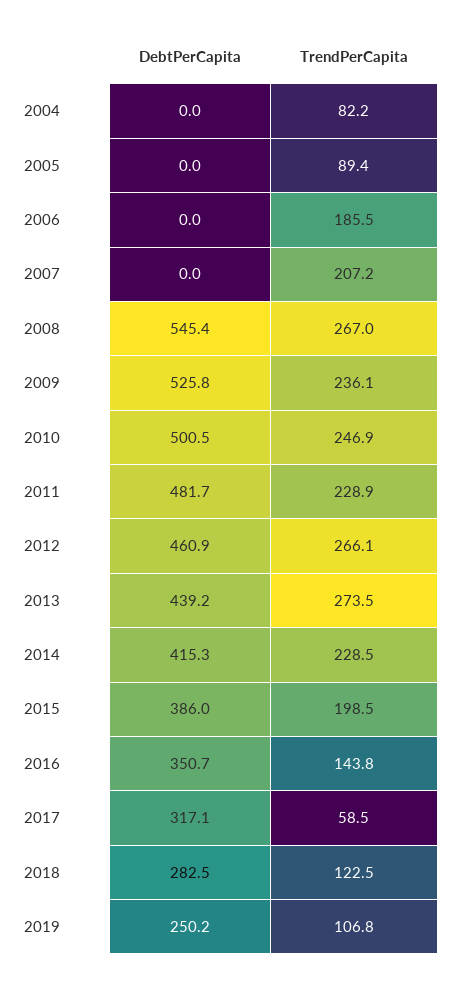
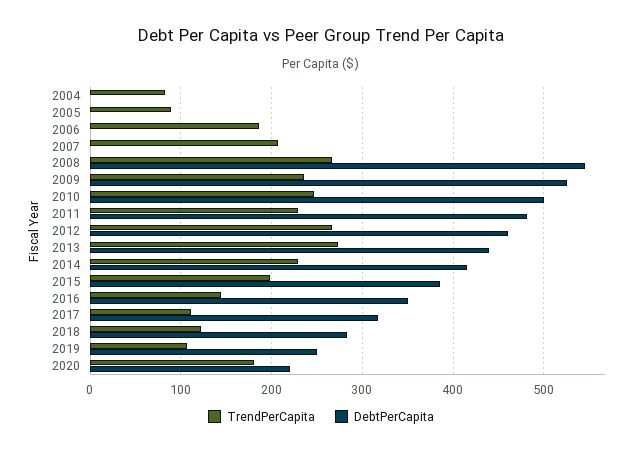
TrendPerCapita, 2017: 58.5 -> 110
TrendPerCapita, 2020: none -> 180
DebtPerCapita, 2020: none -> 220

